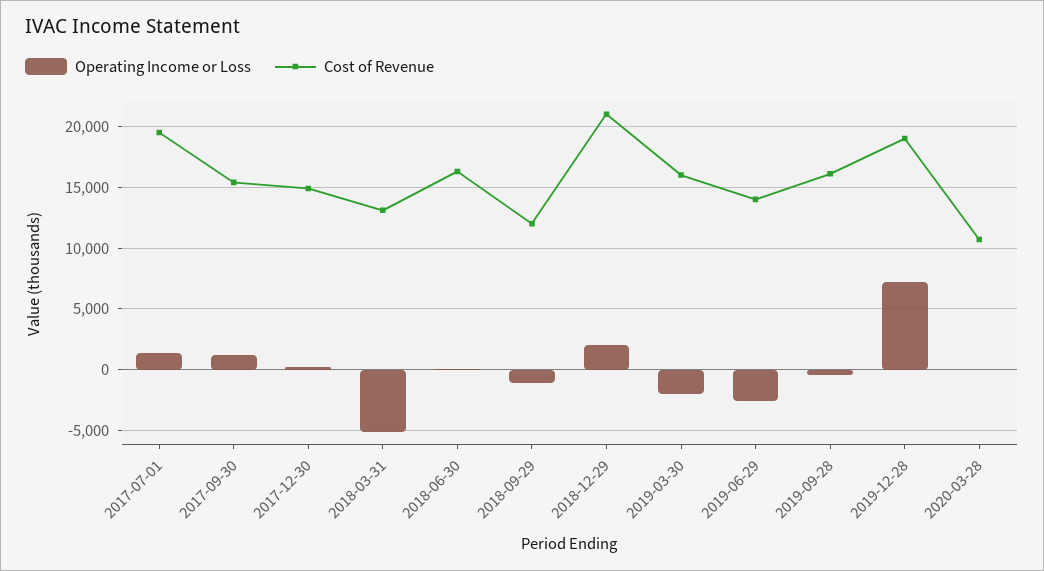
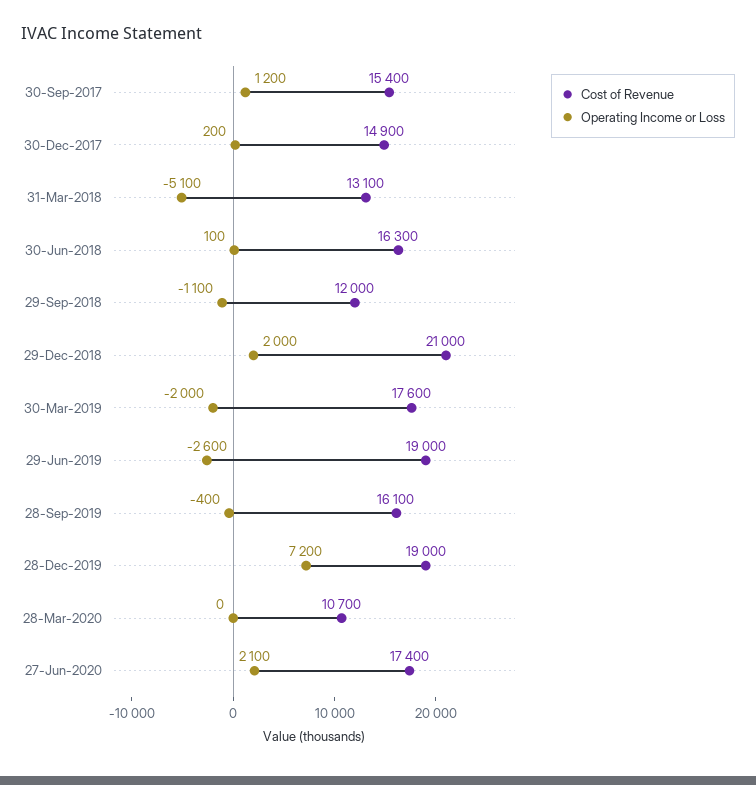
Operating Income or Loss, 2017-07-01: 1500 -> none
Cost of Revenue, 2017-07-01: 19500 -> none
Cost of Revenue, 2019-03-30: 16000 -> 17600
Cost of Revenue, 2019-06-29: 14000 -> 19000
Cost of Revenue, 27-Jun-2020: none -> 17400
Operating Income or Loss, 27-Jun-2020: none -> 2100

